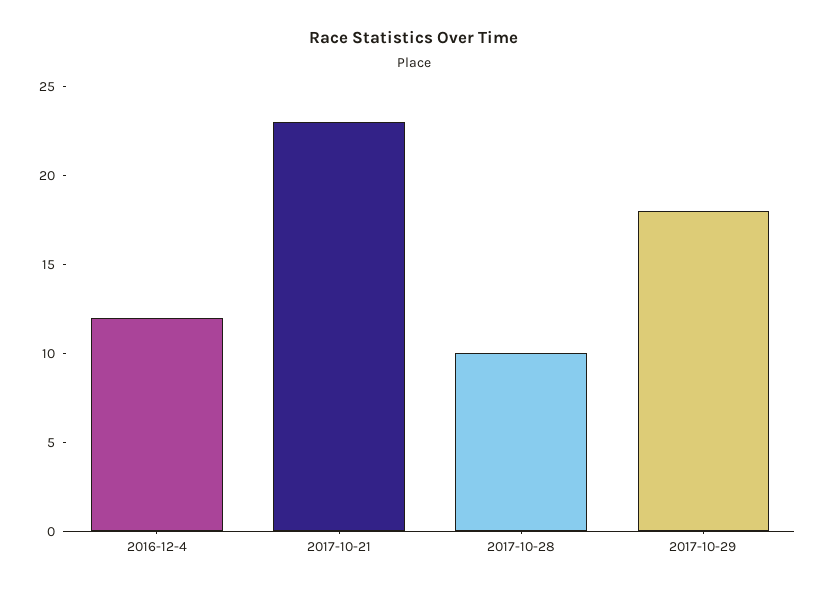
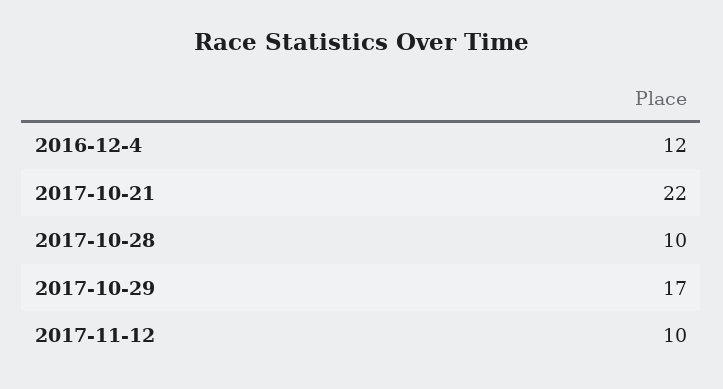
2017-10-21: 23 -> 22
2017-10-29: 18 -> 17
2017-11-12: none -> 10

